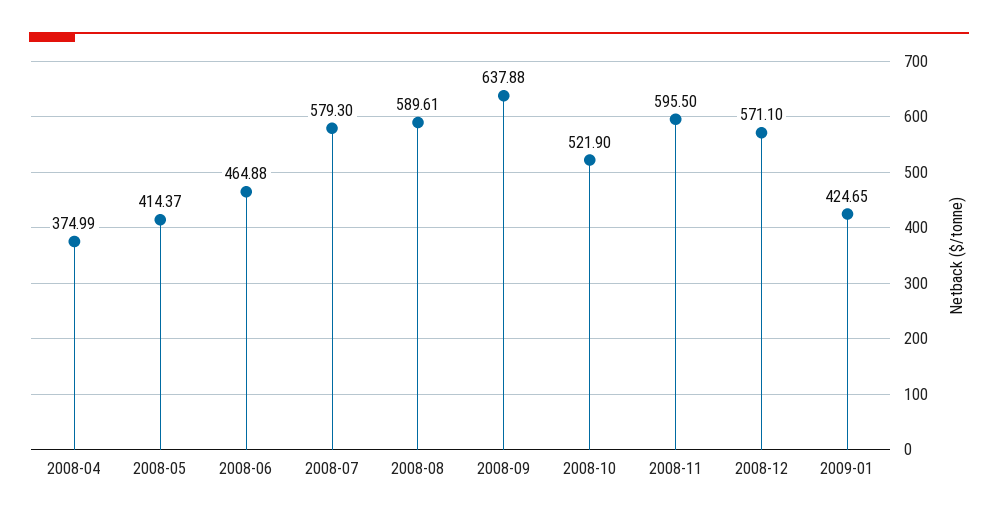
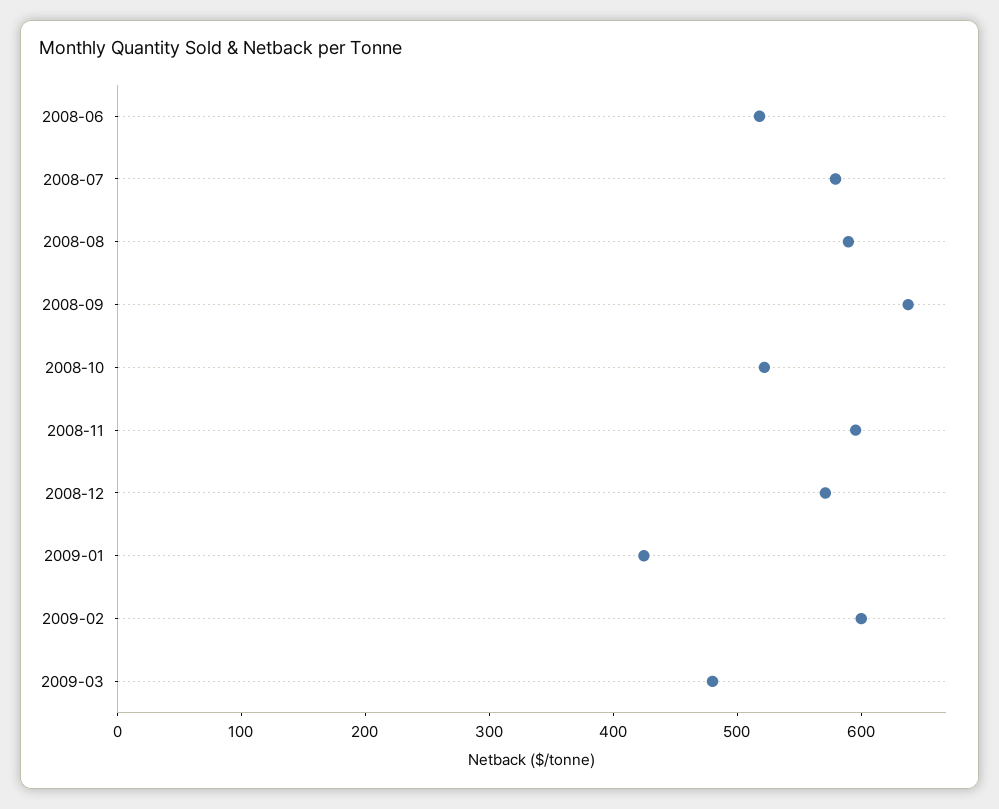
2008-04: 374.99 -> none
2008-05: 414.37 -> none
2008-06: 464.88 -> 520
2009-02: none -> 600
2009-03: none -> 480

